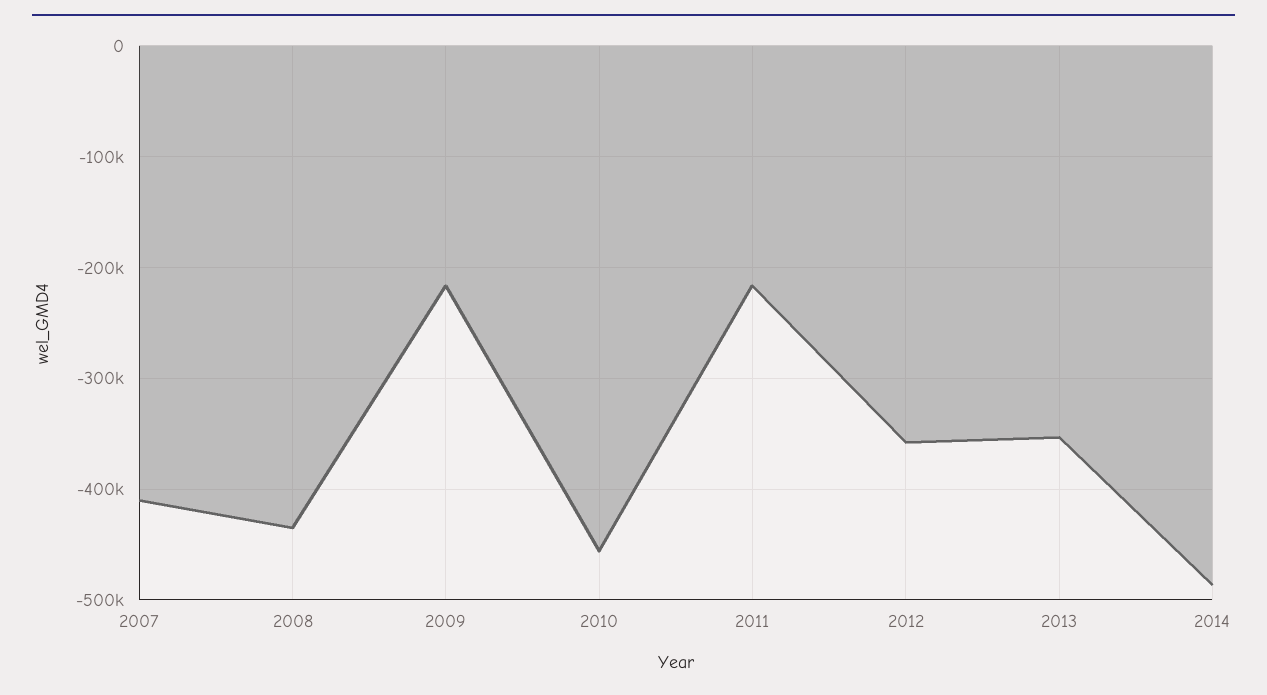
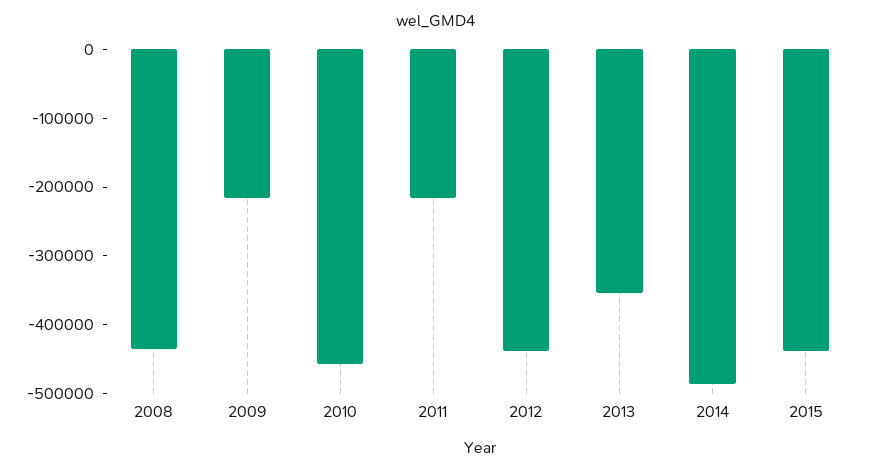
2007: -410000 -> none
2012: -360000 -> -440000
2015: none -> -440000

